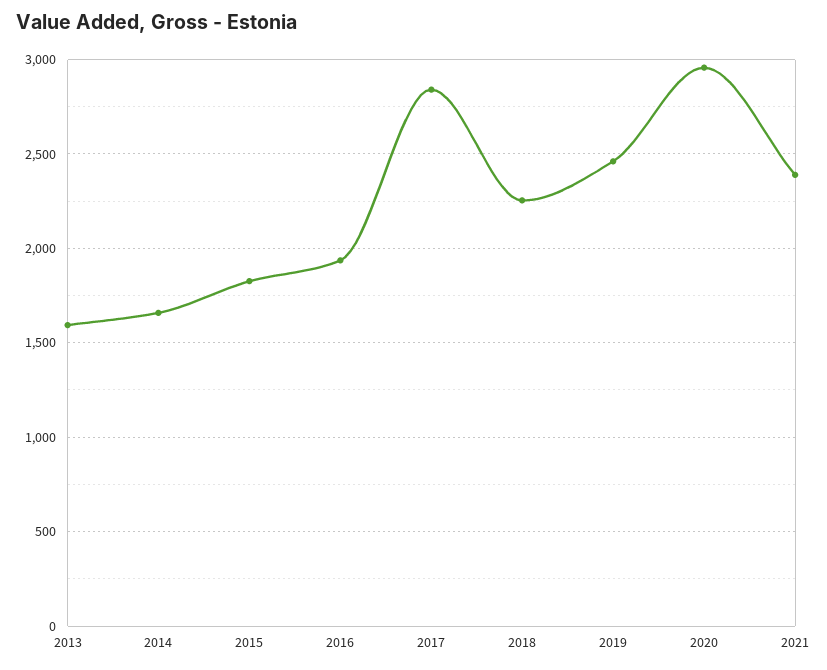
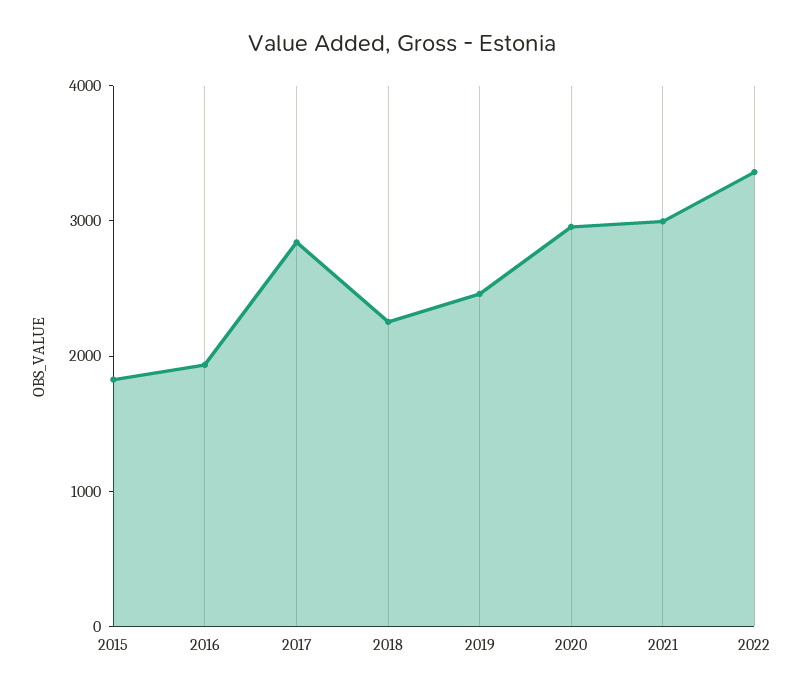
2013: 1600 -> none
2014: 1650 -> none
2021: 2400 -> 3000
2022: none -> 3400

